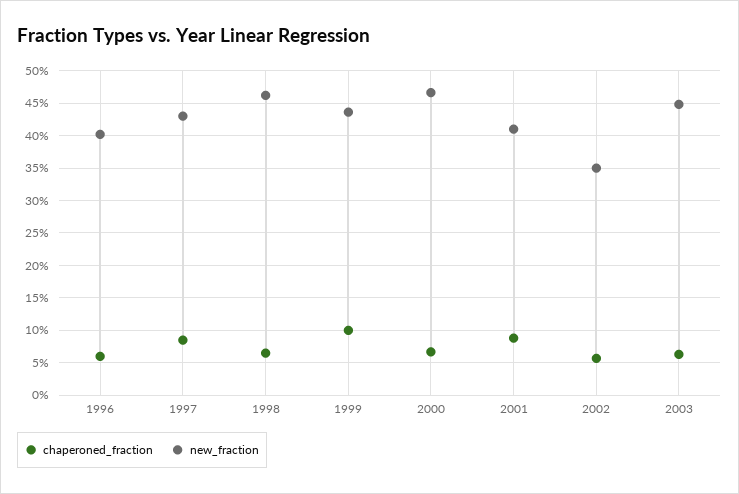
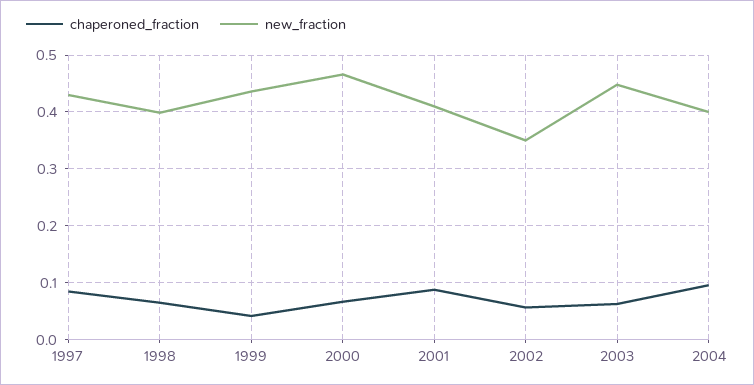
chaperoned_fraction, 1996: 0.06 -> none
new_fraction, 1996: 0.4 -> none
new_fraction, 1998: 0.46 -> 0.4
chaperoned_fraction, 1999: 0.1 -> 0.04
chaperoned_fraction, 2004: none -> 0.1
new_fraction, 2004: none -> 0.4

